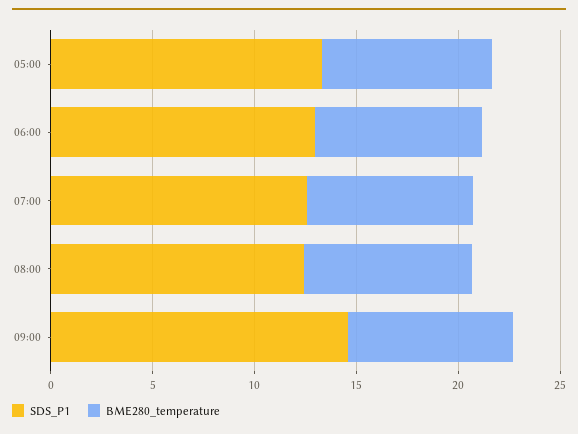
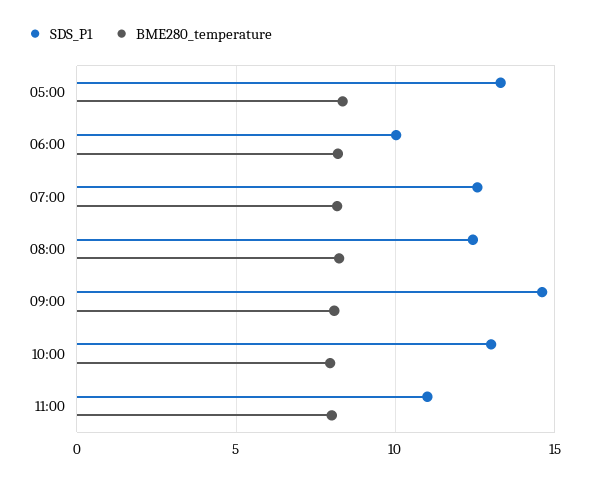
SDS_P1, 06:00: 13 -> 10
SDS_P1, 10:00: none -> 13
BME280_temperature, 10:00: none -> 8
SDS_P1, 11:00: none -> 11
BME280_temperature, 11:00: none -> 8

